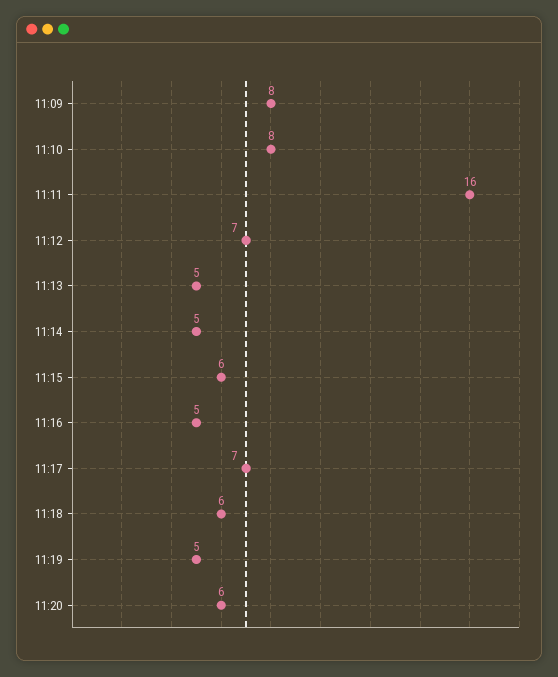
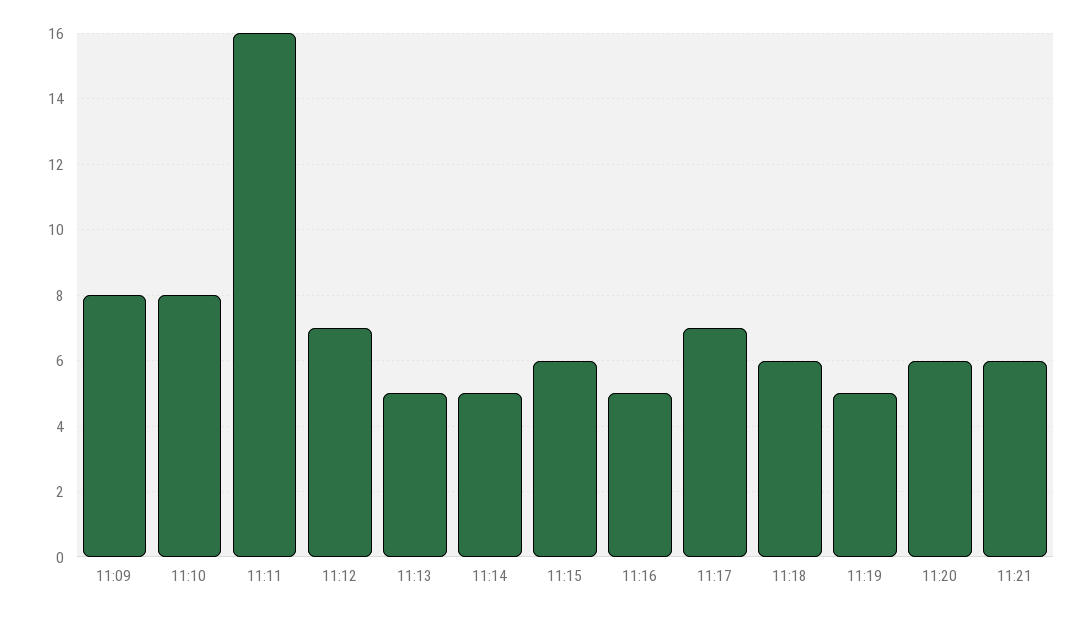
11:21: none -> 6

